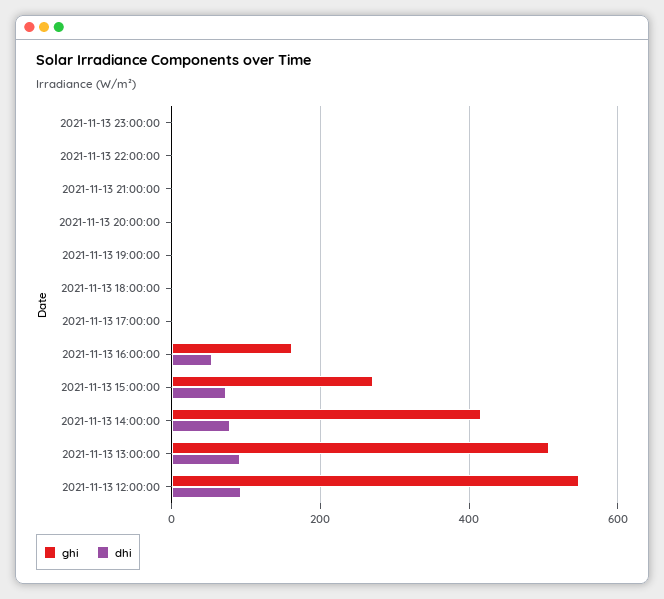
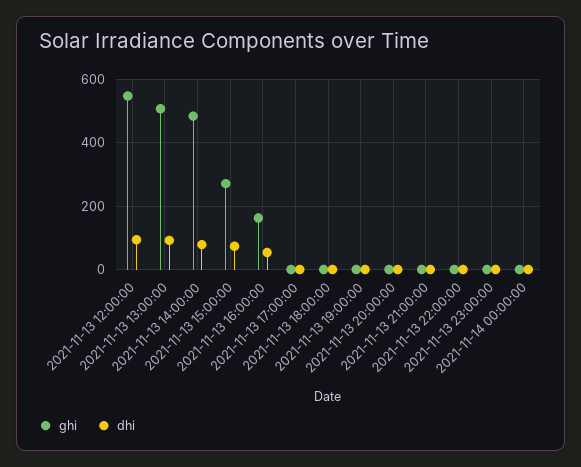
ghi, 2021-11-13 14:00:00: 420 -> 480
ghi, 2021-11-14 00:00:00: none -> 0
dhi, 2021-11-14 00:00:00: none -> 0

